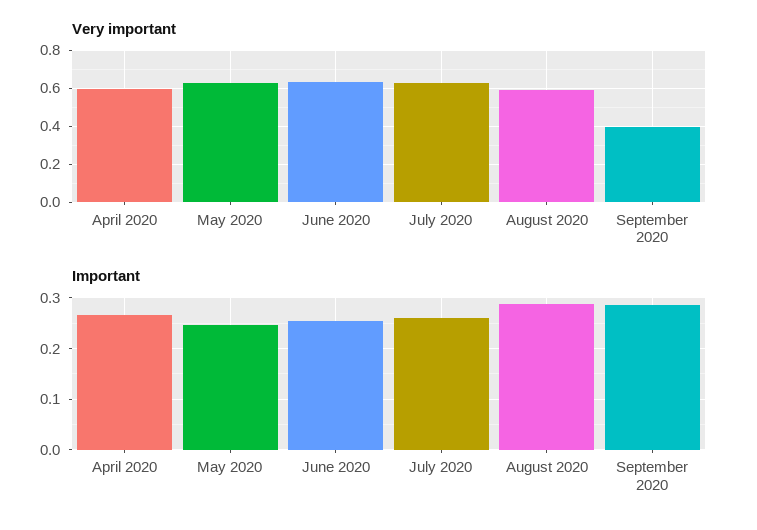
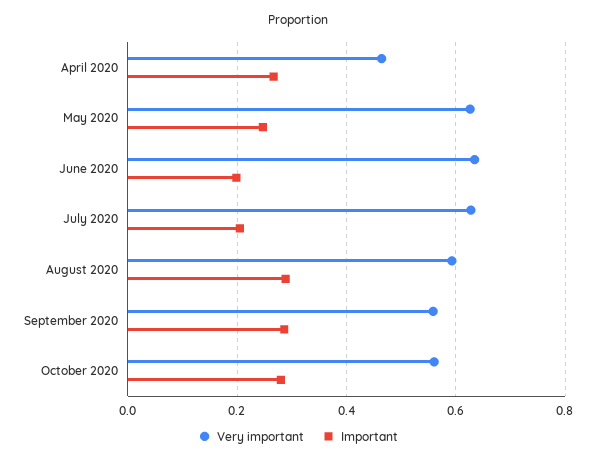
Very important, April 2020: 0.6 -> 0.46
Very important, September 2020: 0.4 -> 0.56
Important, June 2020: 0.26 -> 0.2
Important, July 2020: 0.26 -> 0.2
Very important, October 2020: none -> 0.56
Important, October 2020: none -> 0.28

